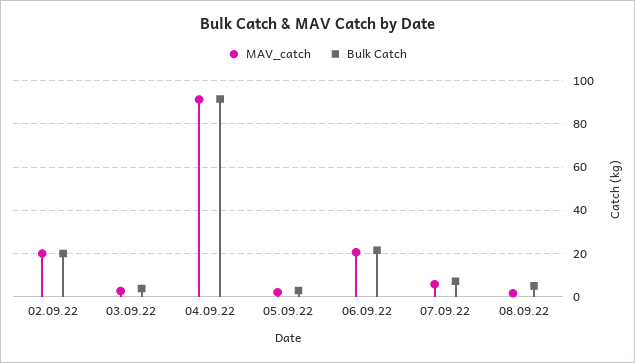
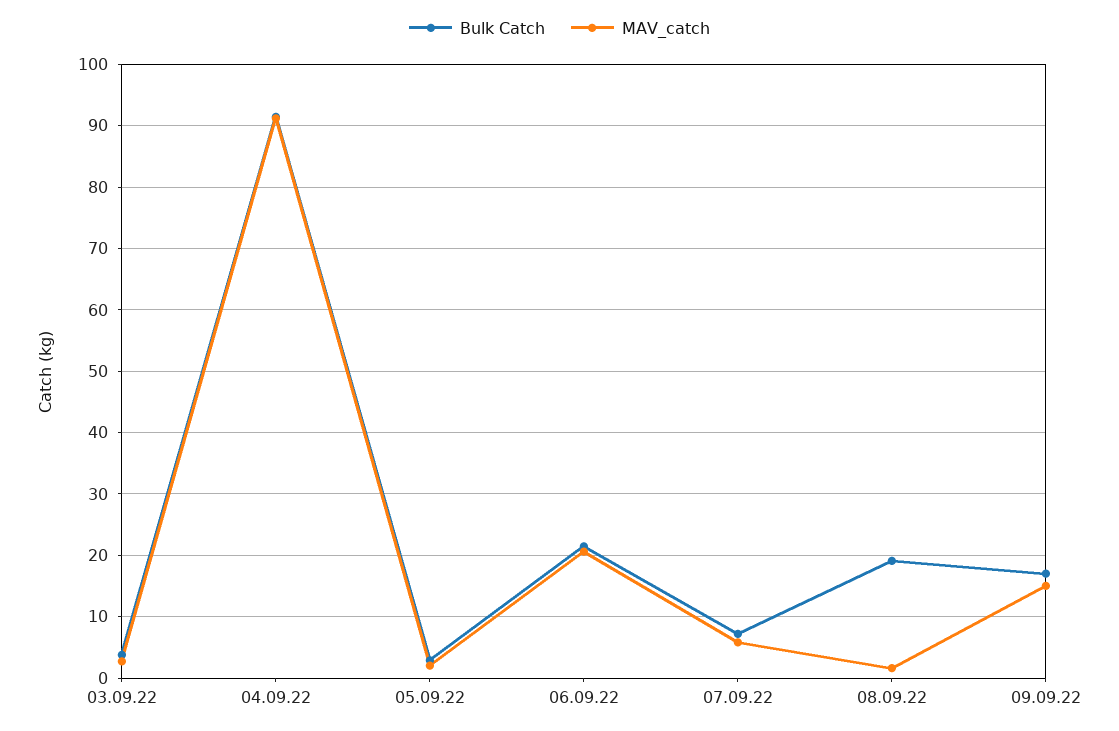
MAV_catch, 02.09.22: 20 -> none
Bulk Catch, 02.09.22: 20 -> none
Bulk Catch, 08.09.22: 5 -> 19
Bulk Catch, 09.09.22: none -> 17
MAV_catch, 09.09.22: none -> 15

